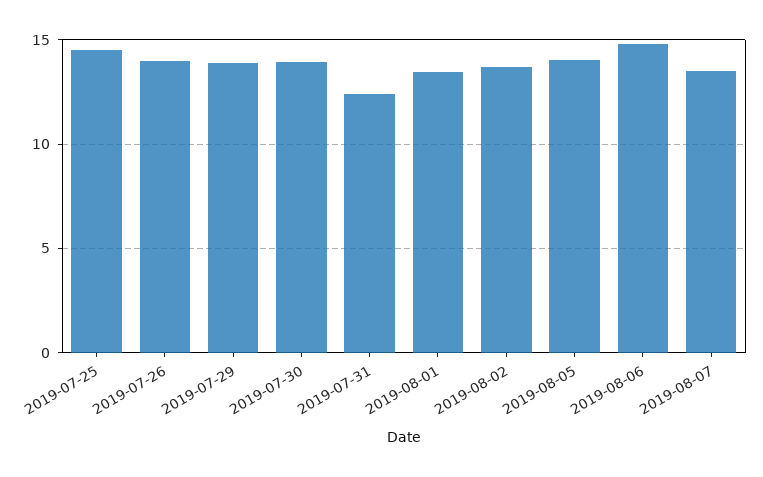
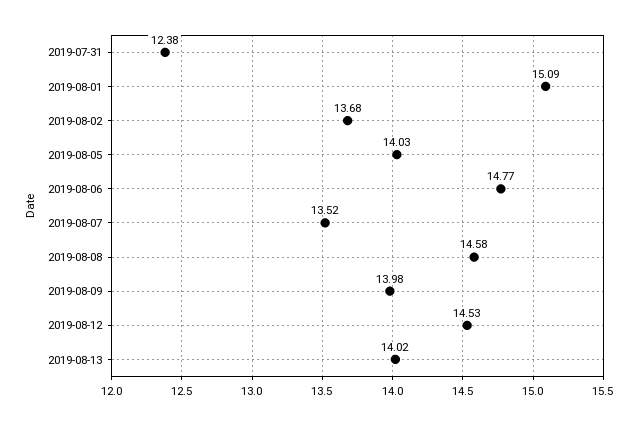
2019-07-25: 14.5 -> none
2019-07-26: 14 -> none
2019-07-29: 14 -> none
2019-07-30: 14 -> none
2019-08-01: 13.5 -> 15.09
2019-08-08: none -> 14.58
2019-08-09: none -> 13.98
2019-08-12: none -> 14.53
2019-08-13: none -> 14.02

